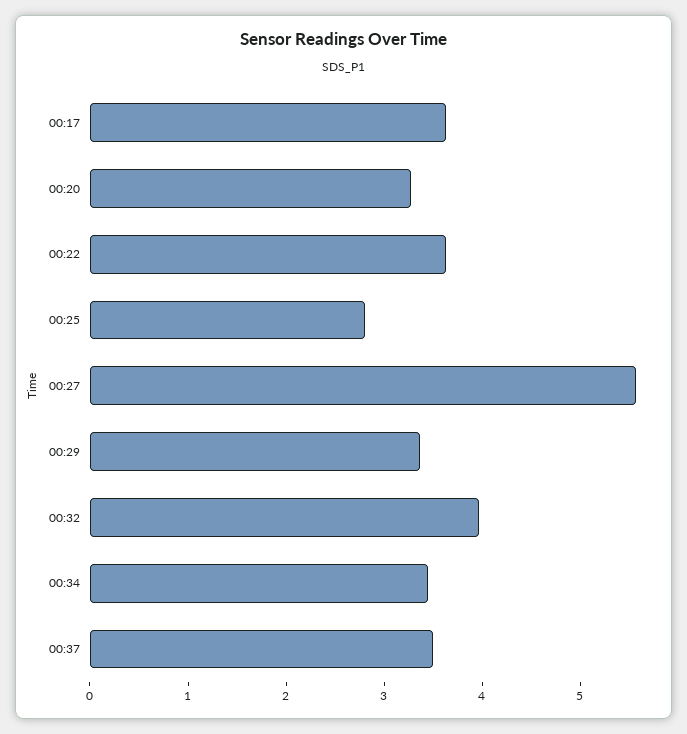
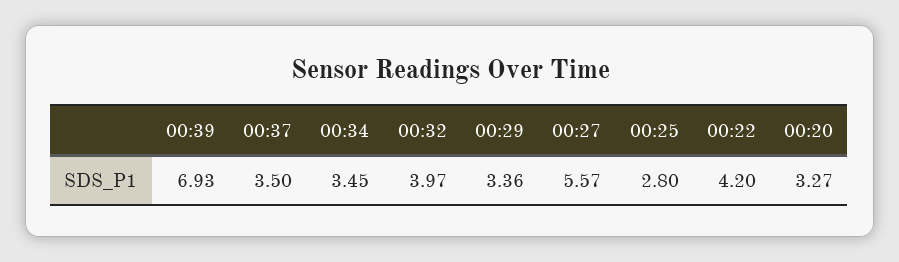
00:17: 3.6 -> none
00:22: 3.6 -> 4.2
00:39: none -> 6.93

